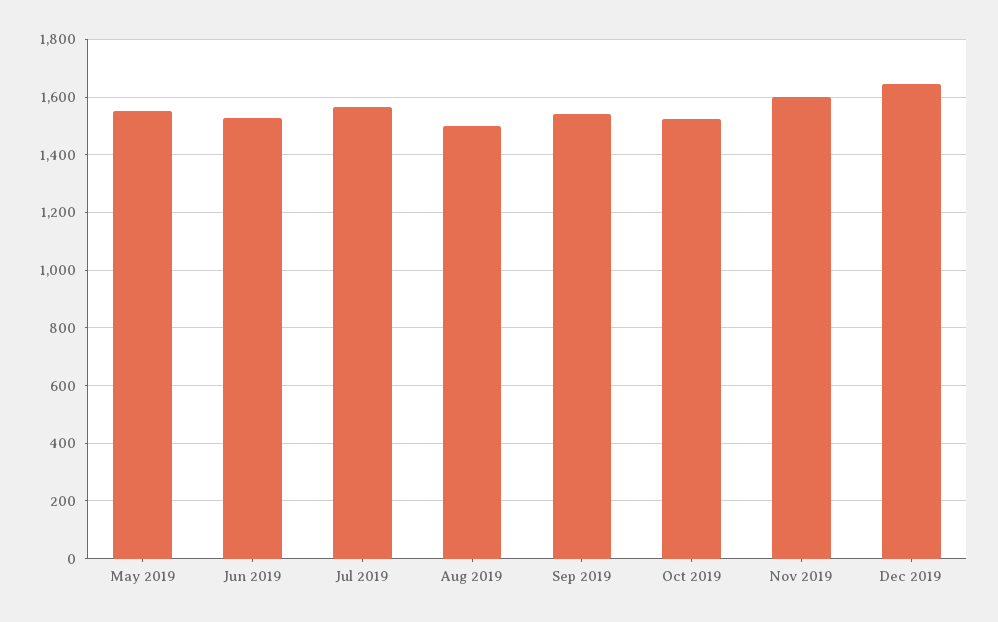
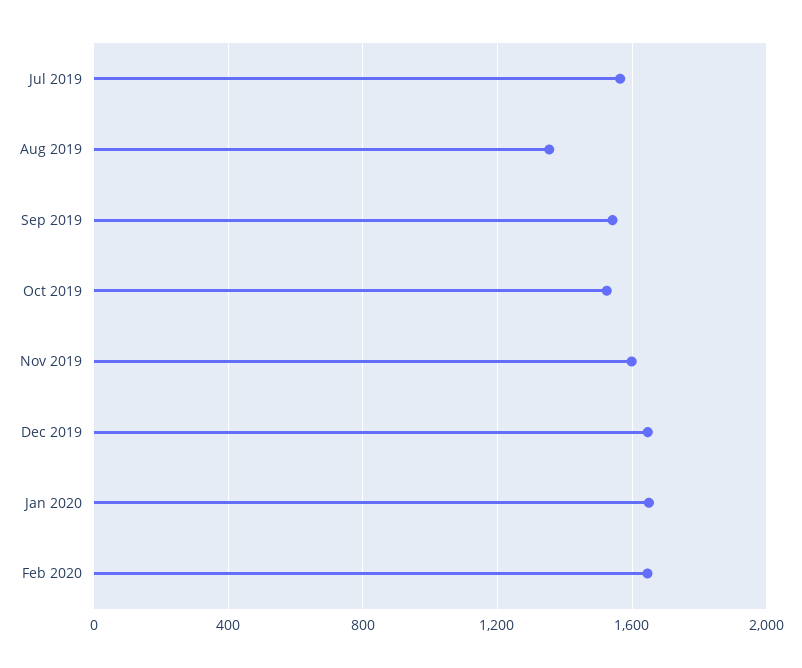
May 2019: 1550 -> none
Jun 2019: 1525 -> none
Aug 2019: 1500 -> 1350
Jan 2020: none -> 1650
Feb 2020: none -> 1650

